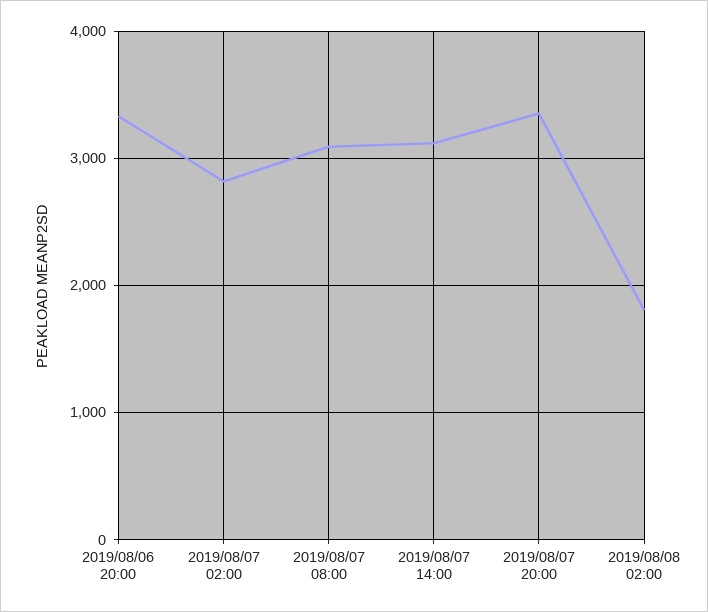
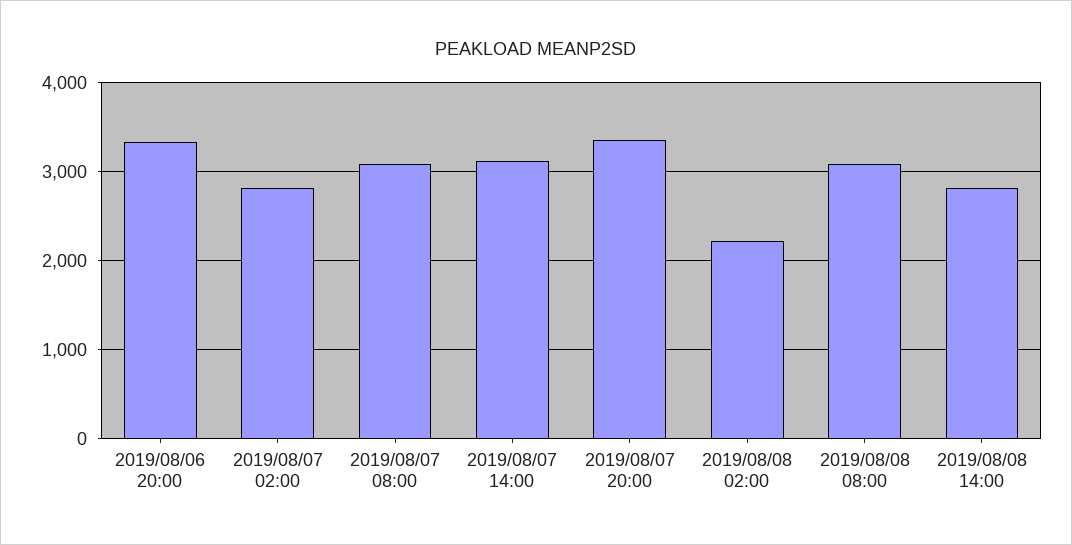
2019/08/08 02:00: 1800 -> 2200
2019/08/08 08:00: none -> 3100
2019/08/08 14:00: none -> 2800

